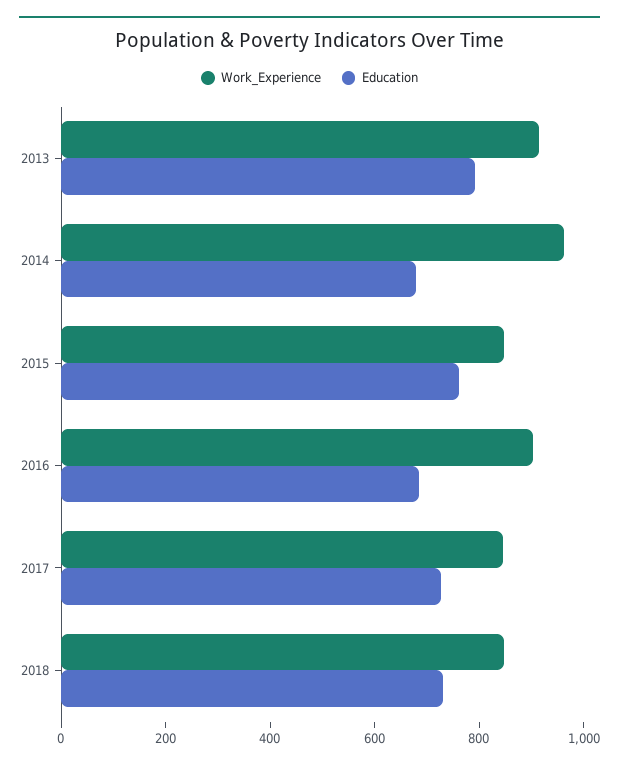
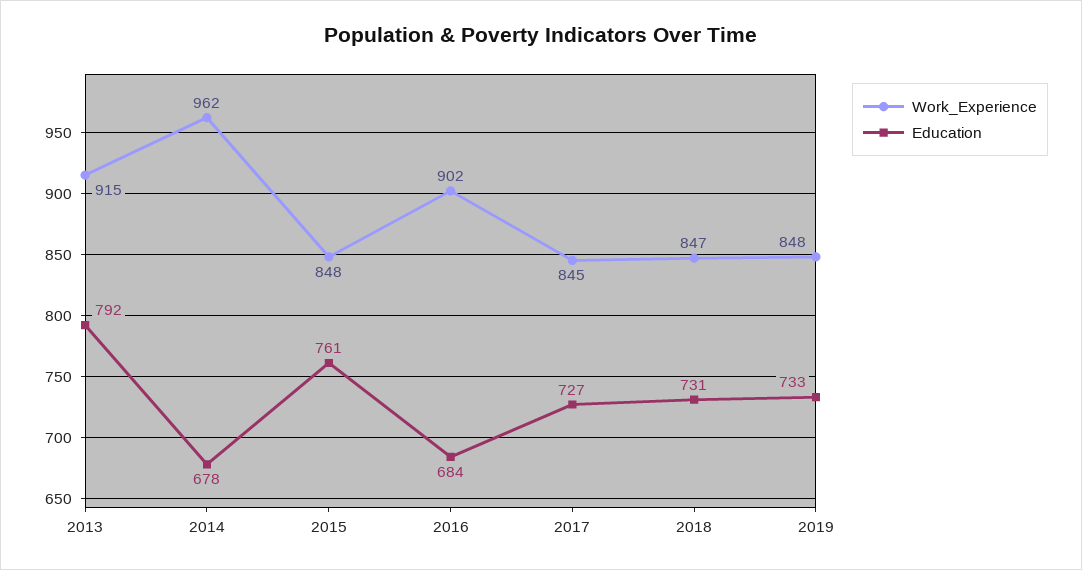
Work_Experience, 2019: none -> 848
Education, 2019: none -> 733

